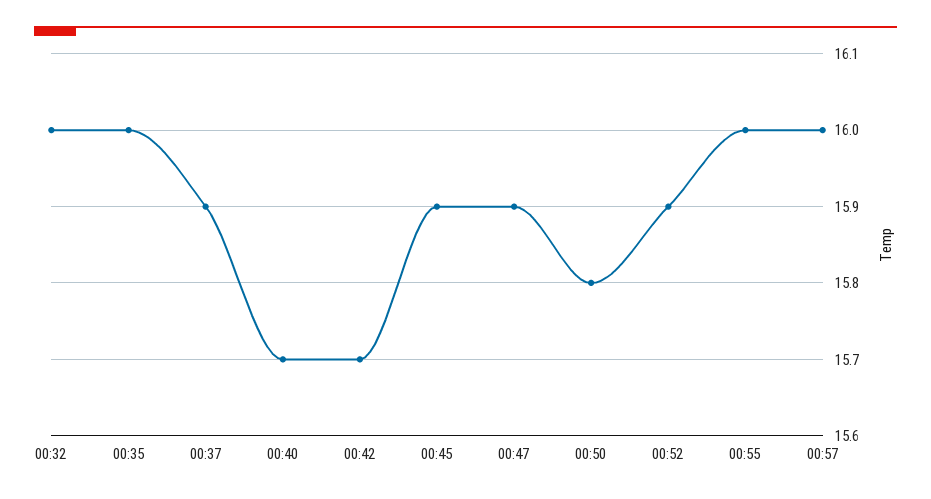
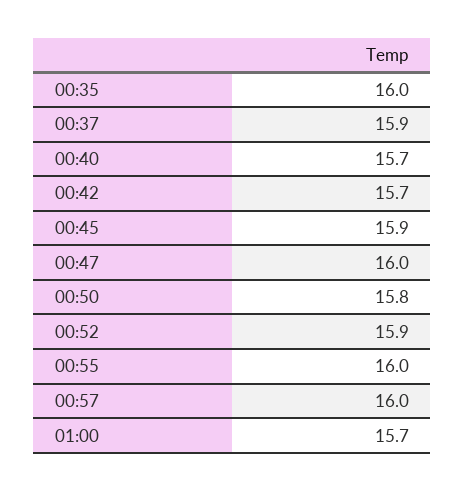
00:32: 16 -> none
00:47: 15.9 -> 16
01:00: none -> 15.7

